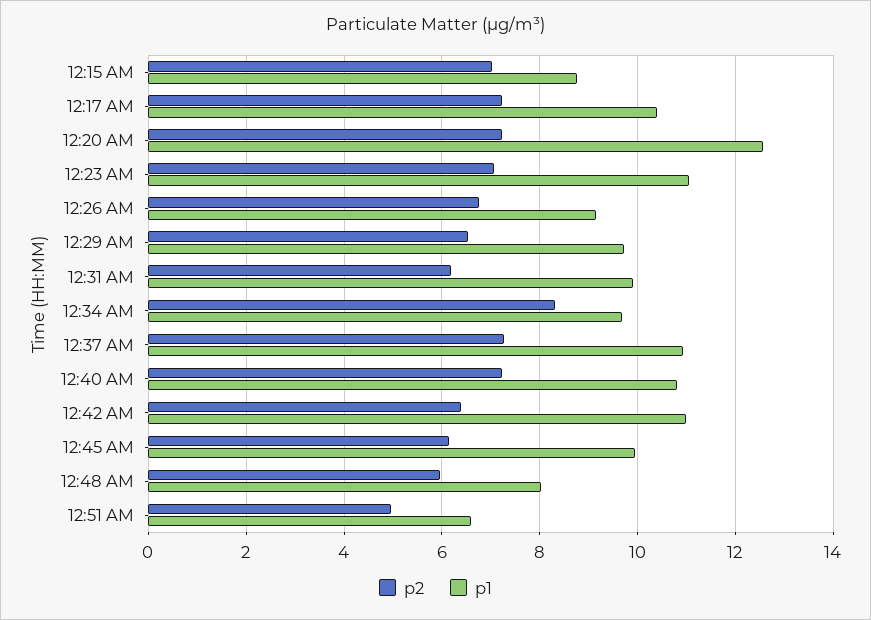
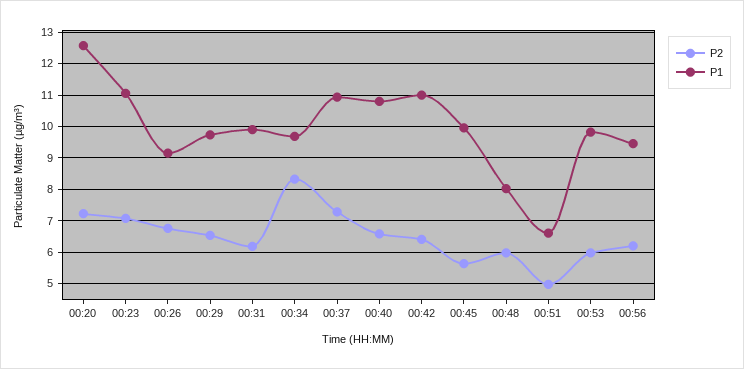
p2, 12:15 AM: 7 -> none
p1, 12:15 AM: 8.8 -> none
p2, 12:17 AM: 7.2 -> none
p1, 12:17 AM: 10.4 -> none
p2, 12:40 AM: 7.2 -> 6.6
p2, 12:45 AM: 6.2 -> 5.6
p2, 00:53: none -> 6
p1, 00:53: none -> 9.8
p2, 00:56: none -> 6.2
p1, 00:56: none -> 9.4

